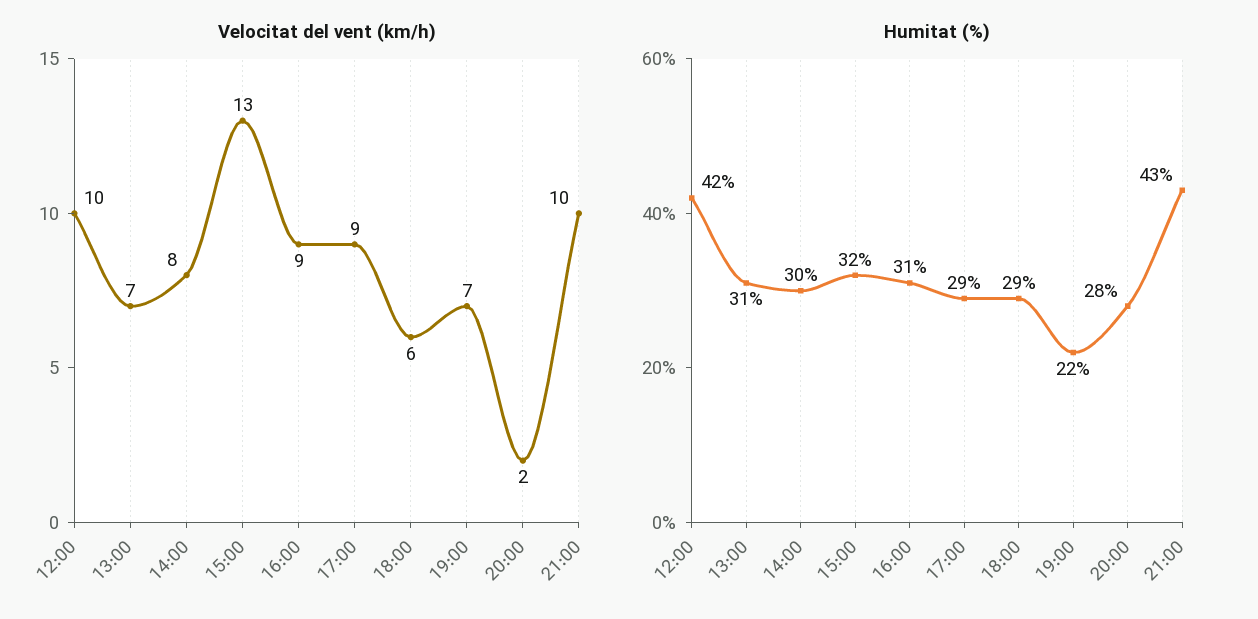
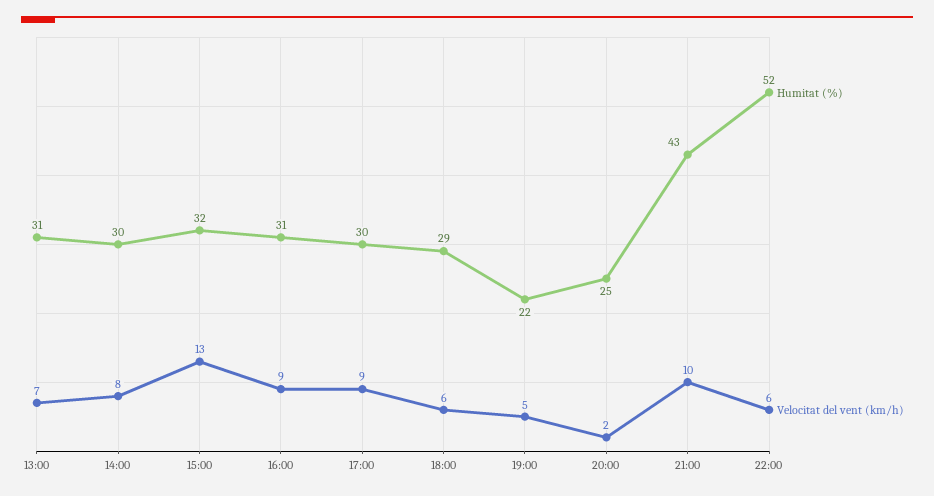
Velocitat del vent (km/h), 12:00: 10 -> none
Velocitat del vent (km/h), 19:00: 7 -> 5
Humitat (%), 12:00: 42 -> none
Humitat (%), 17:00: 29 -> 30
Humitat (%), 20:00: 28 -> 25
Humitat (%), 22:00: none -> 52
Velocitat del vent (km/h), 22:00: none -> 6

